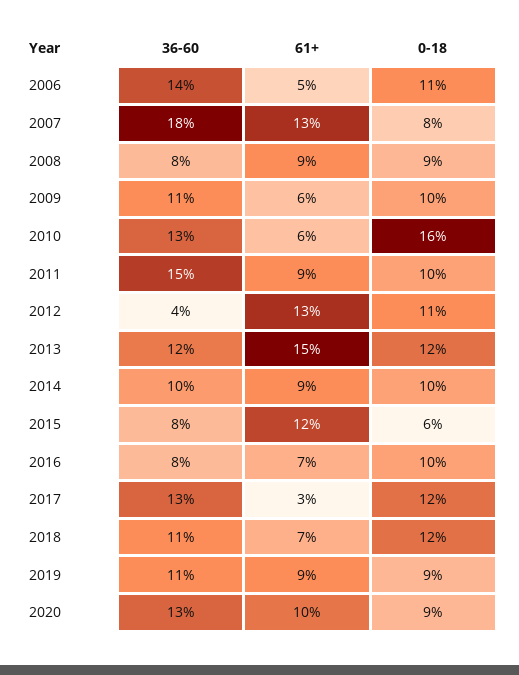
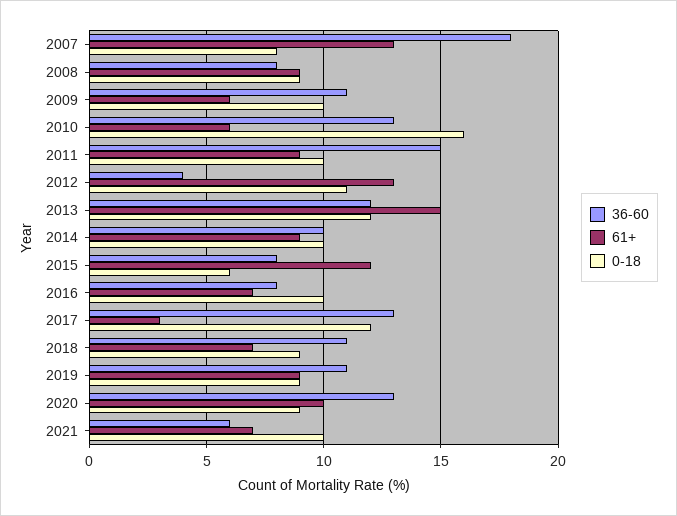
36-60, 2006: 14 -> none
61+, 2006: 5 -> none
0-18, 2006: 11 -> none
0-18, 2018: 12 -> 9
36-60, 2021: none -> 6
61+, 2021: none -> 7
0-18, 2021: none -> 10

